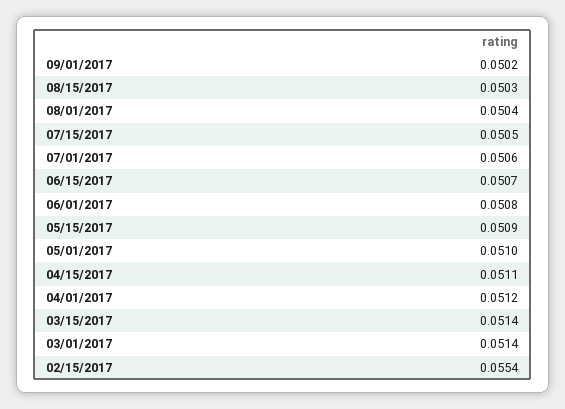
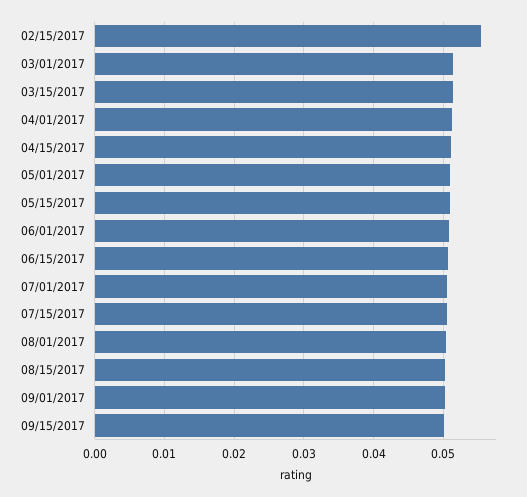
09/15/2017: none -> 0.05

